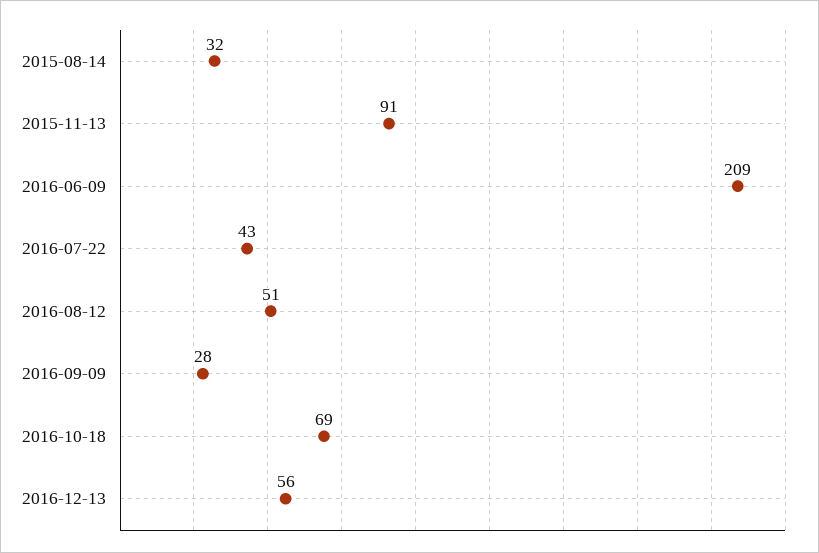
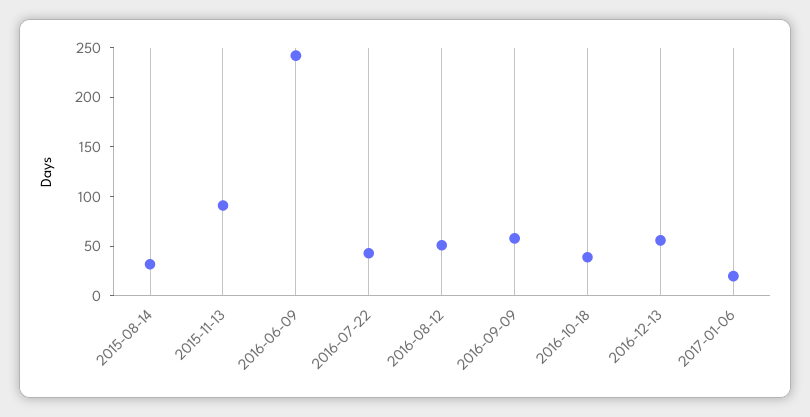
2016-06-09: 209 -> 240
2016-09-09: 28 -> 60
2016-10-18: 69 -> 40
2017-01-06: none -> 20

